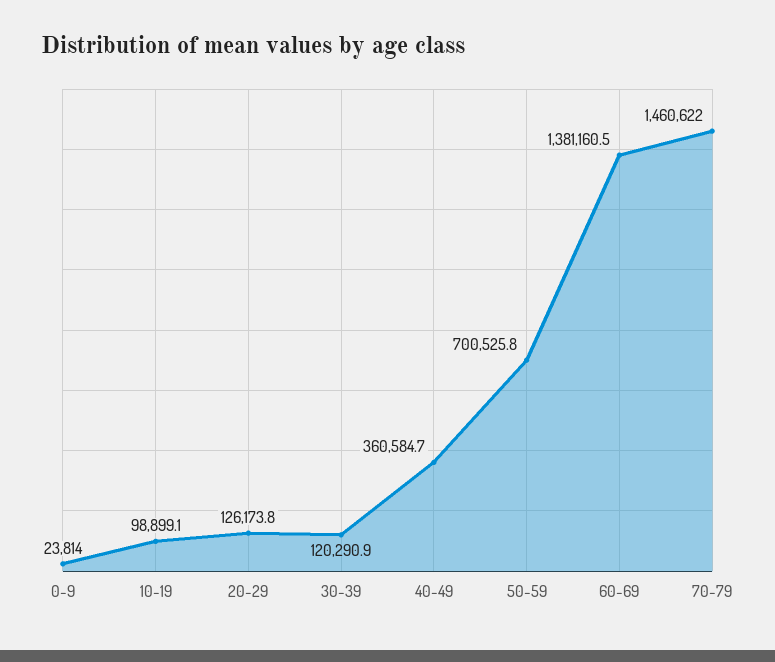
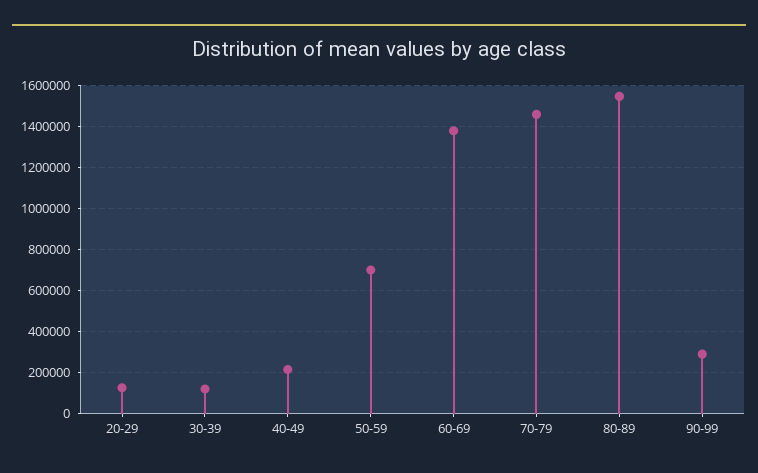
0-9: 23814 -> none
10-19: 98899.1 -> none
40-49: 360584.7 -> 200000
80-89: none -> 1550000
90-99: none -> 300000

